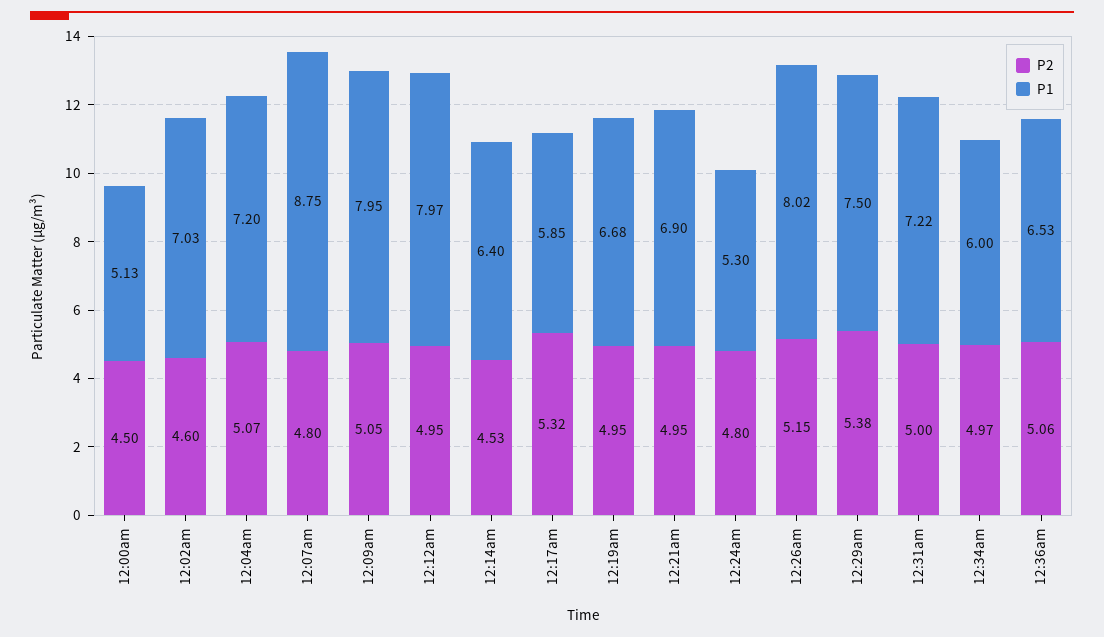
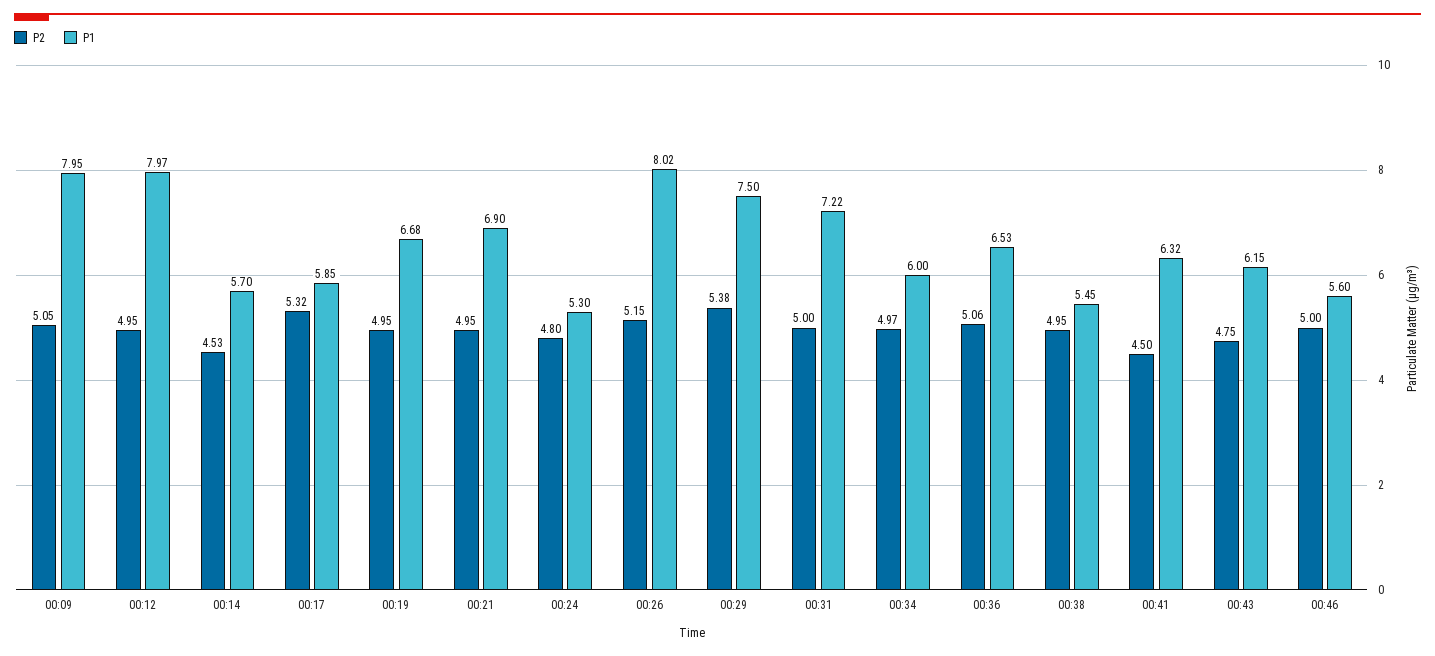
P2, 12:00am: 4.5 -> none
P1, 12:00am: 5.13 -> none
P2, 12:02am: 4.6 -> none
P1, 12:02am: 7.03 -> none
P2, 12:04am: 5.07 -> none
P1, 12:04am: 7.2 -> none
P2, 12:07am: 4.8 -> none
P1, 12:07am: 8.75 -> none
P1, 12:14am: 6.4 -> 5.7
P2, 00:38: none -> 4.95
P1, 00:38: none -> 5.45
P2, 00:41: none -> 4.5
P1, 00:41: none -> 6.32
P2, 00:43: none -> 4.75
P1, 00:43: none -> 6.15
P2, 00:46: none -> 5
P1, 00:46: none -> 5.6

